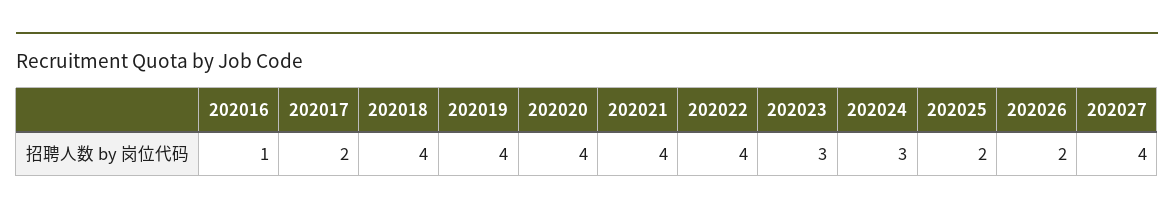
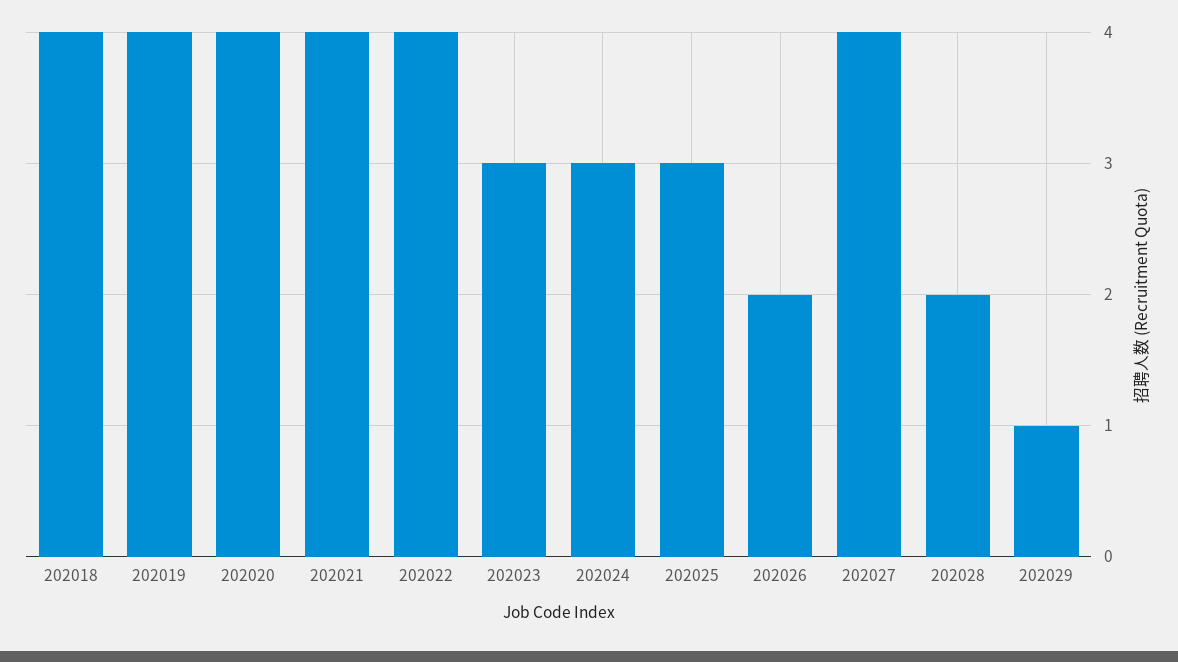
202016: 1 -> none
202017: 2 -> none
202025: 2 -> 3
202028: none -> 2
202029: none -> 1

